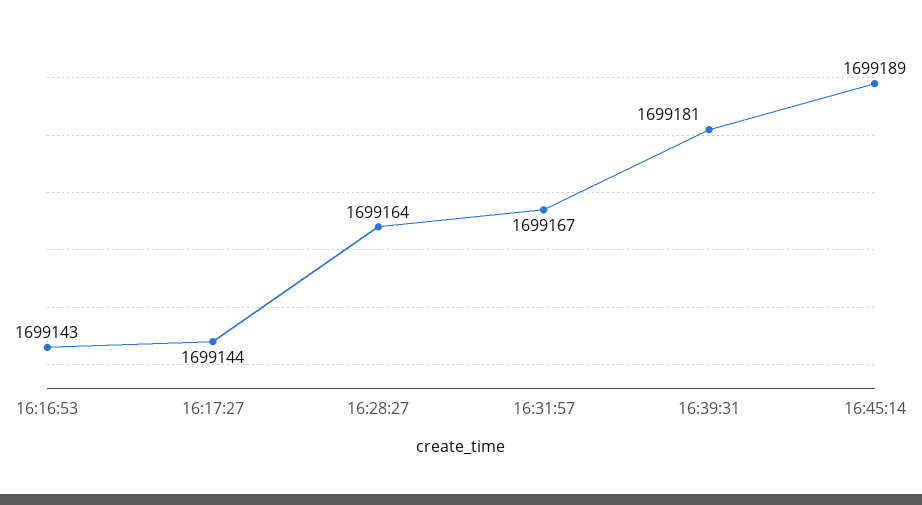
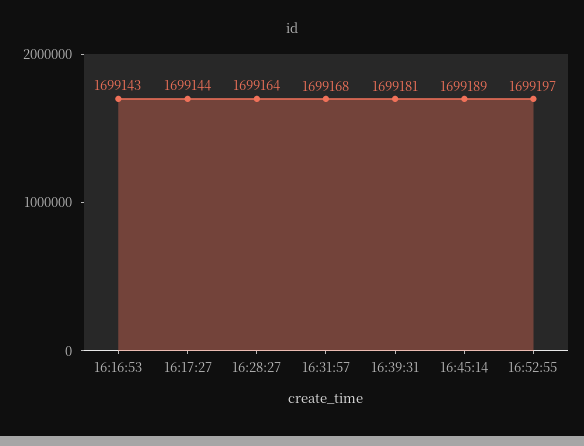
16:31:57: 1699167 -> 1699168
16:52:55: none -> 1699197

